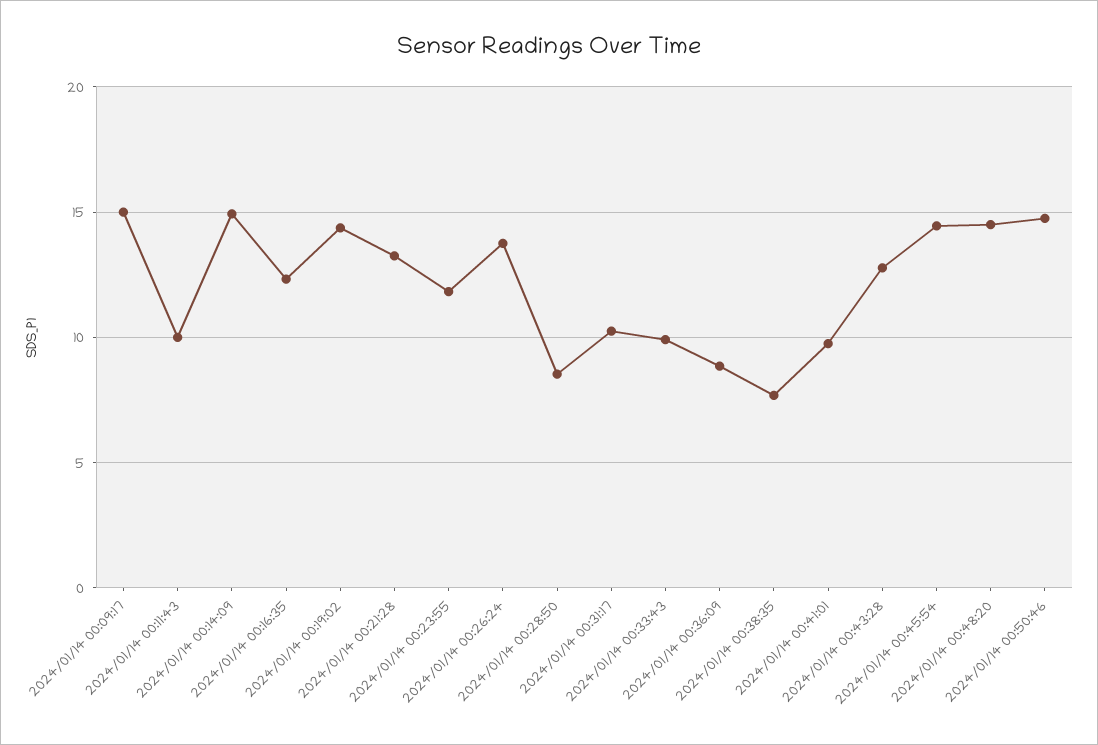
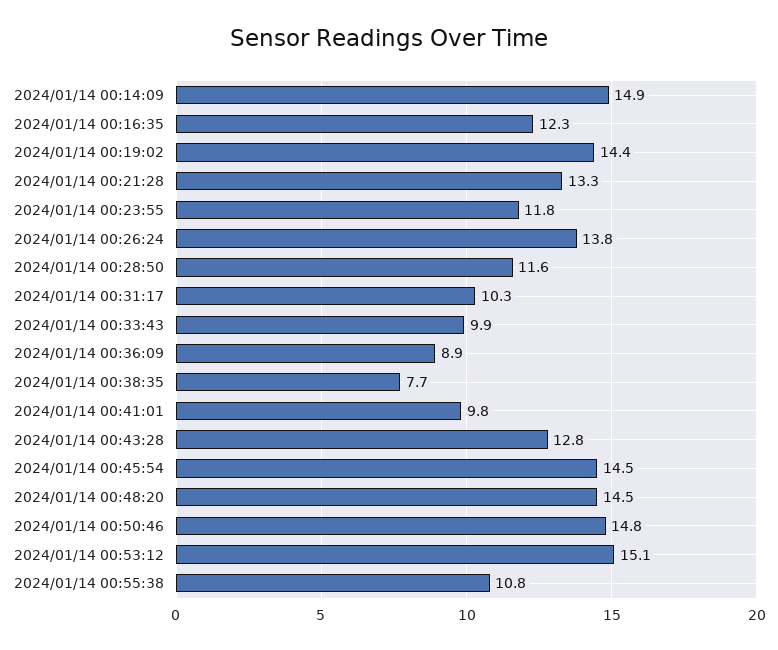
2024/01/14 00:09:17: 15 -> none
2024/01/14 00:11:43: 10 -> none
2024/01/14 00:28:50: 8.5 -> 11.6
2024/01/14 00:53:12: none -> 15.1
2024/01/14 00:55:38: none -> 10.8

